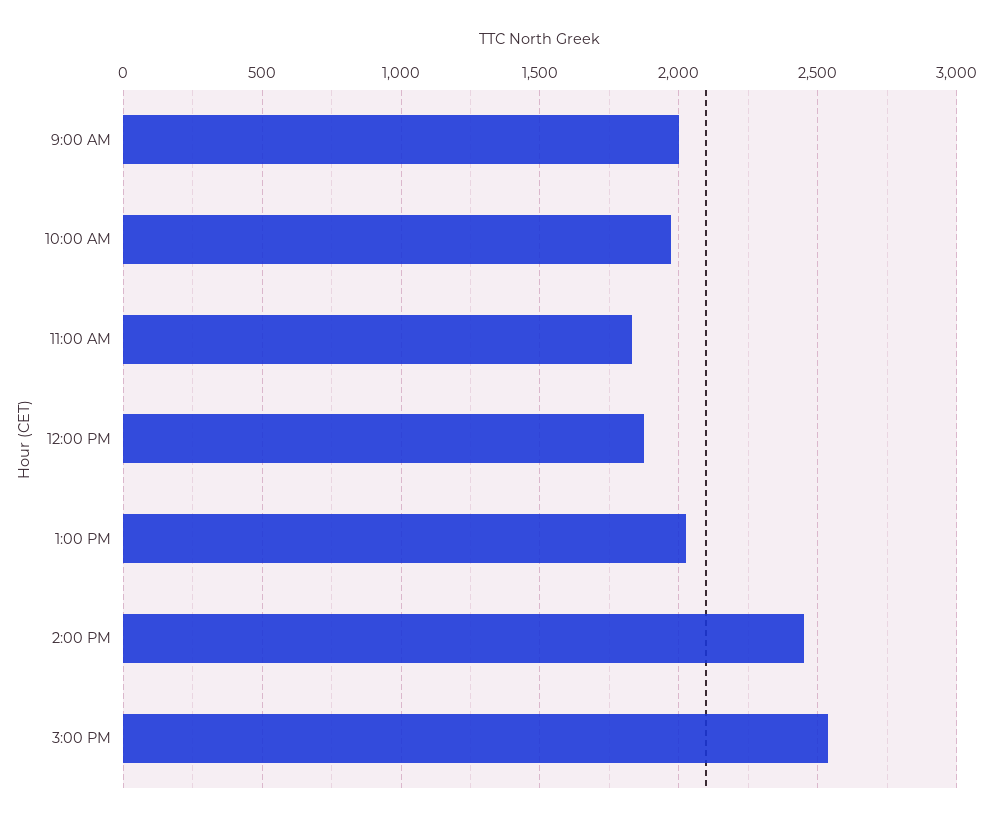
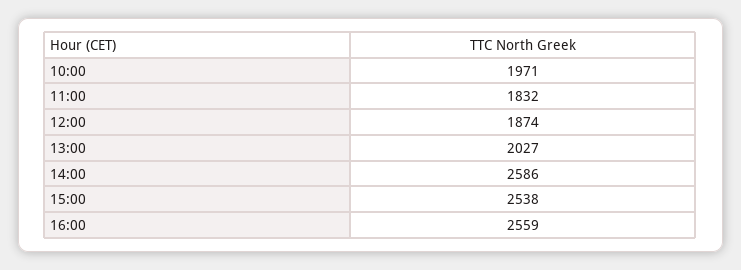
9:00 AM: 2000 -> none
2:00 PM: 2450 -> 2586
16:00: none -> 2559

